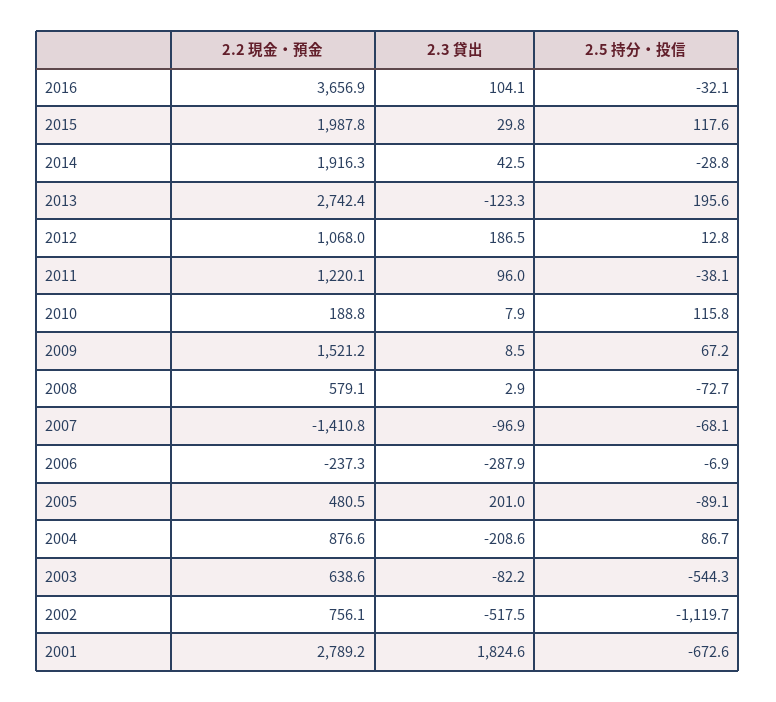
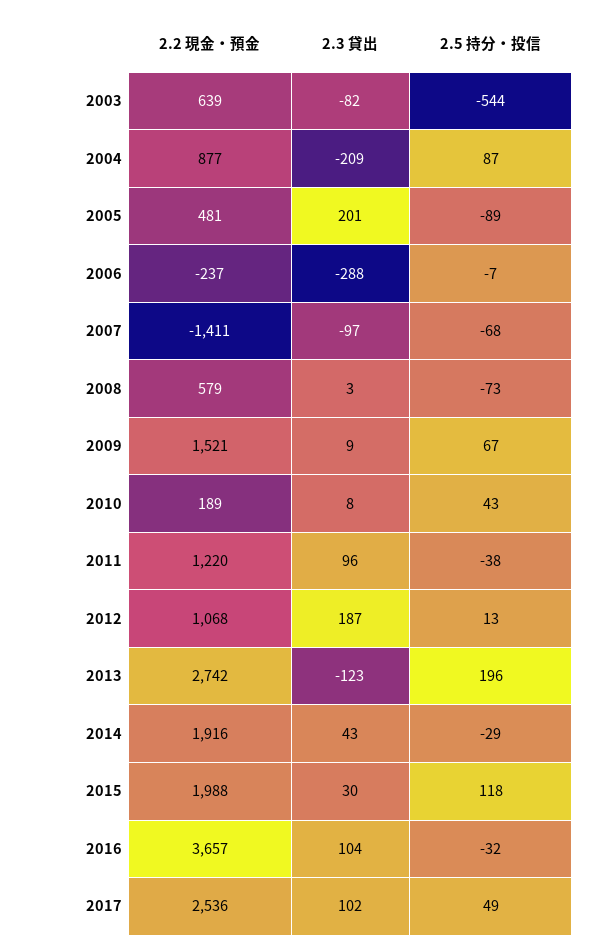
2.5 持分・投信, 2010: 115.8 -> 43
2.2 現金・預金, 2002: 756.1 -> none
2.3 貸出, 2002: -517.5 -> none
2.5 持分・投信, 2002: -1119.7 -> none
2.2 現金・預金, 2001: 2789.2 -> none
2.3 貸出, 2001: 1824.6 -> none
2.5 持分・投信, 2001: -672.6 -> none
2.2 現金・預金, 2017: none -> 2536
2.3 貸出, 2017: none -> 102
2.5 持分・投信, 2017: none -> 49

